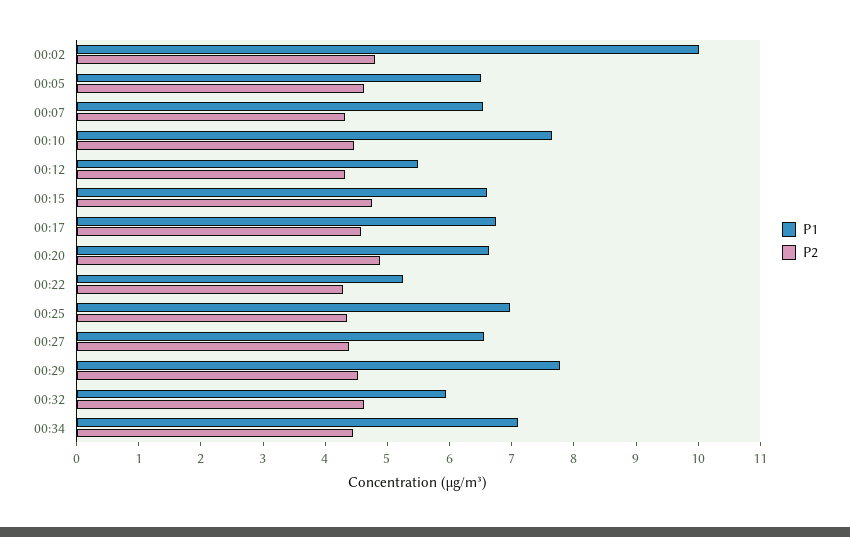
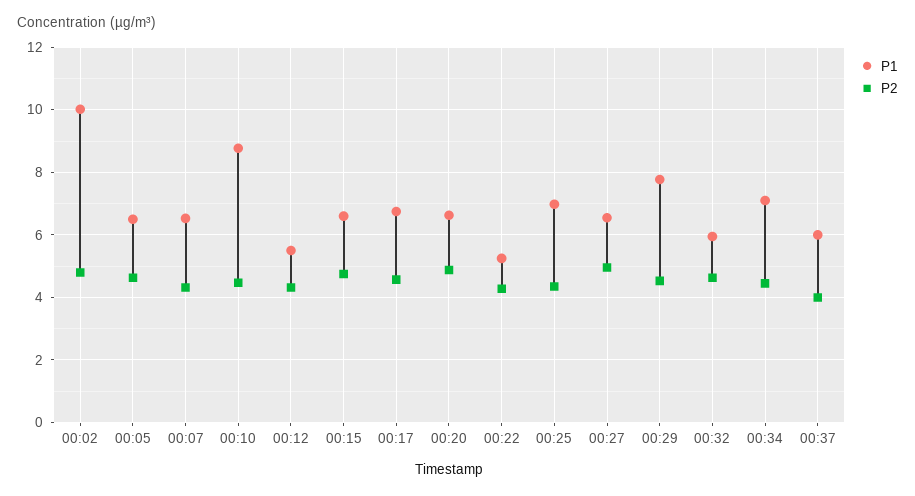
P1, 00:10: 7.6 -> 8.8
P2, 00:27: 4.4 -> 5
P1, 00:37: none -> 6
P2, 00:37: none -> 4

